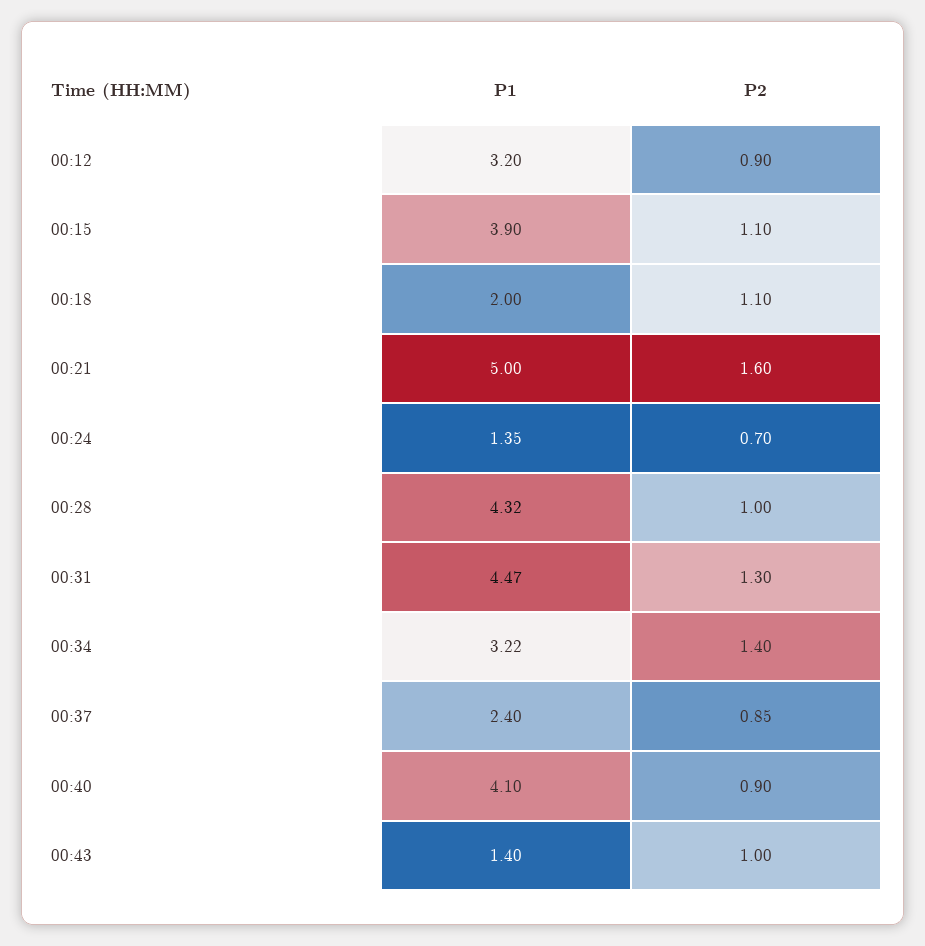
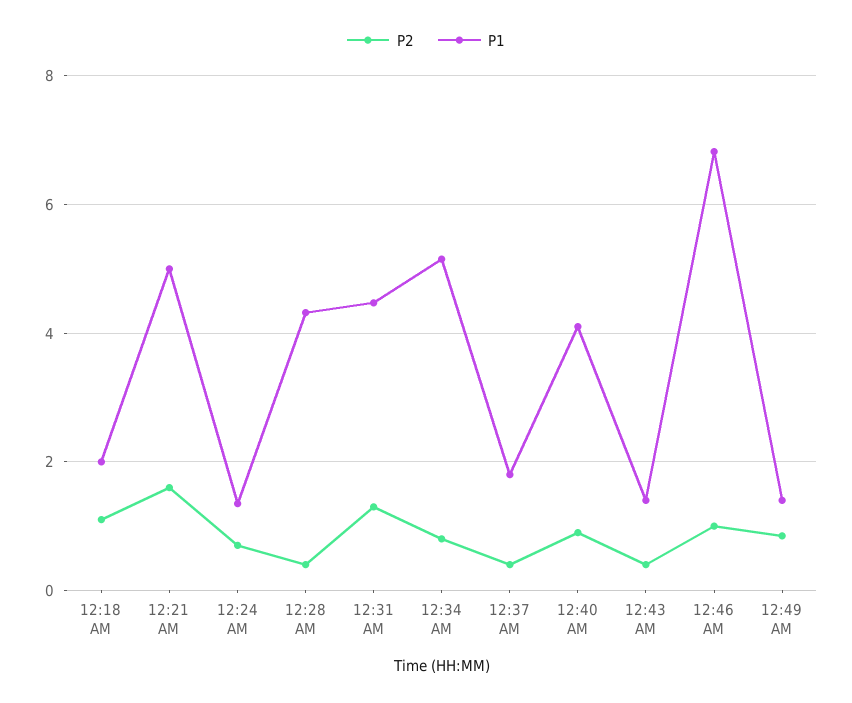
P1, 00:12: 3.2 -> none
P2, 00:12: 0.9 -> none
P1, 00:15: 3.9 -> none
P2, 00:15: 1.1 -> none
P2, 00:28: 1 -> 0.4
P1, 00:34: 3.22 -> 5.2
P2, 00:34: 1.4 -> 0.8
P1, 00:37: 2.4 -> 1.8
P2, 00:37: 0.85 -> 0.4
P2, 00:43: 1 -> 0.4
P2, 12:46 AM: none -> 1
P1, 12:46 AM: none -> 6.8
P2, 12:49 AM: none -> 0.8
P1, 12:49 AM: none -> 1.4

